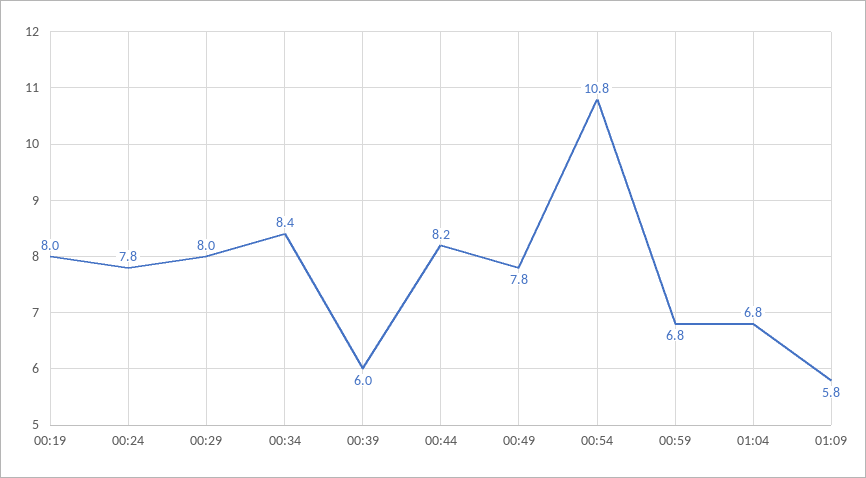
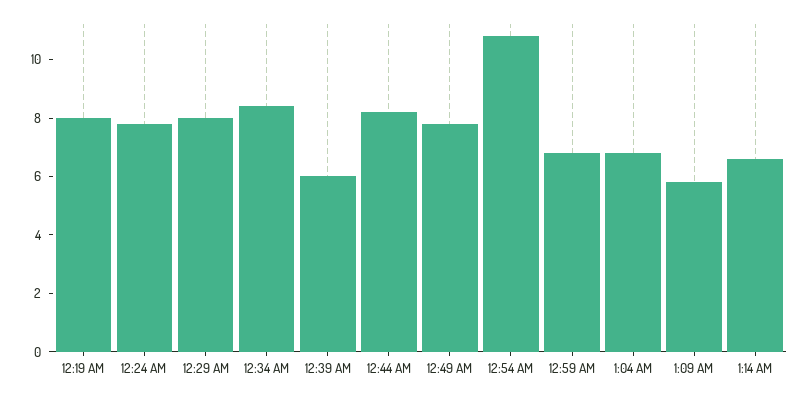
1:14 AM: none -> 6.5

